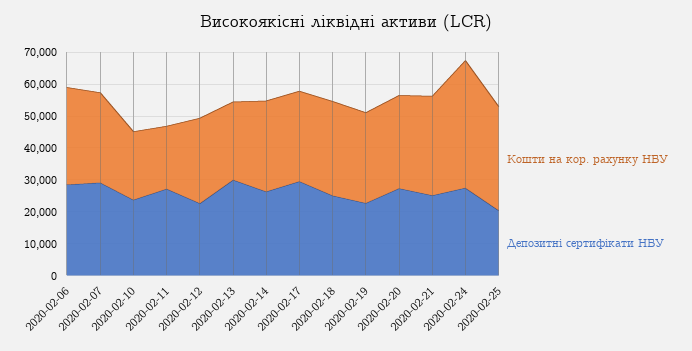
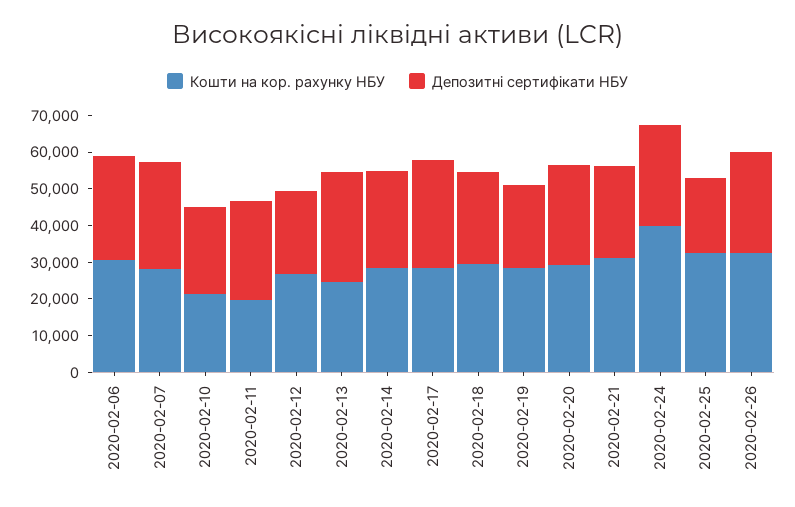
Кошти на кор. рахунку НБУ, 2020-02-26: none -> 32500
Депозитні сертифікати НБУ, 2020-02-26: none -> 27500

